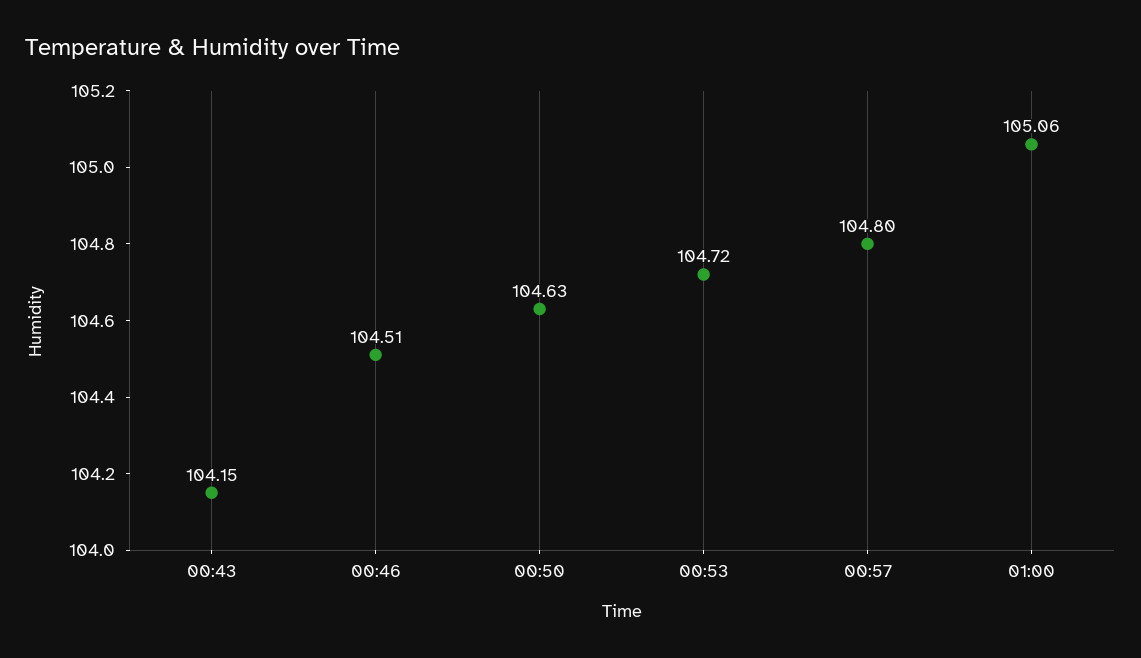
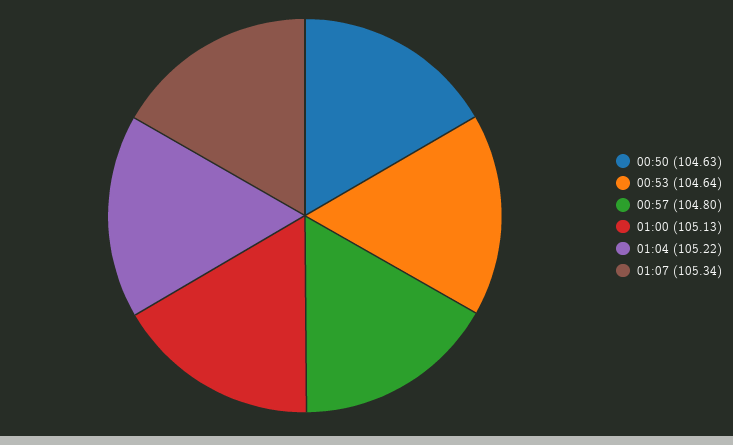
00:43: 104.15 -> none
00:46: 104.51 -> none
00:53: 104.72 -> 104.64
01:00: 105.06 -> 105.13
01:04: none -> 105.22
01:07: none -> 105.34

